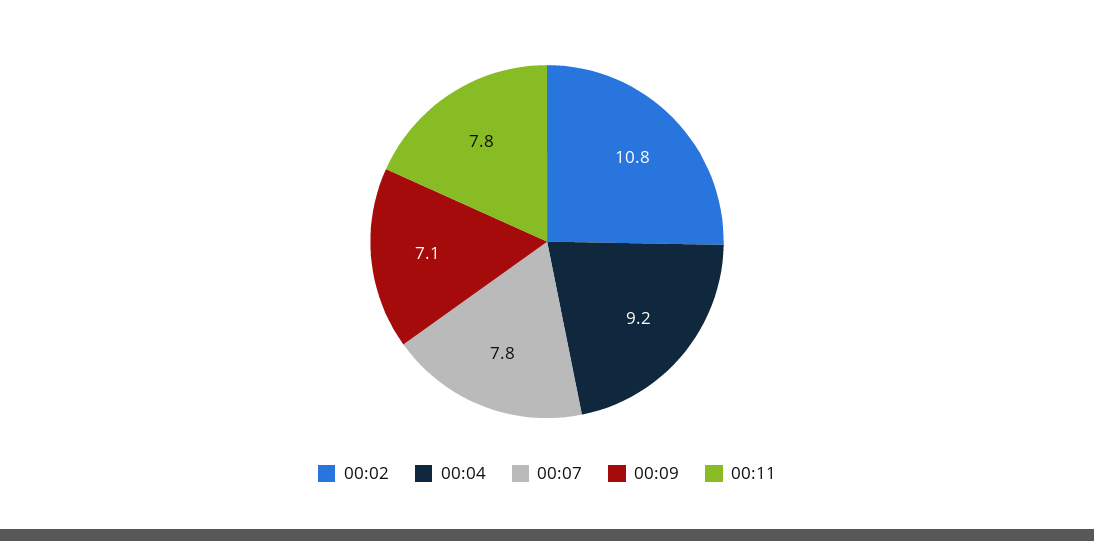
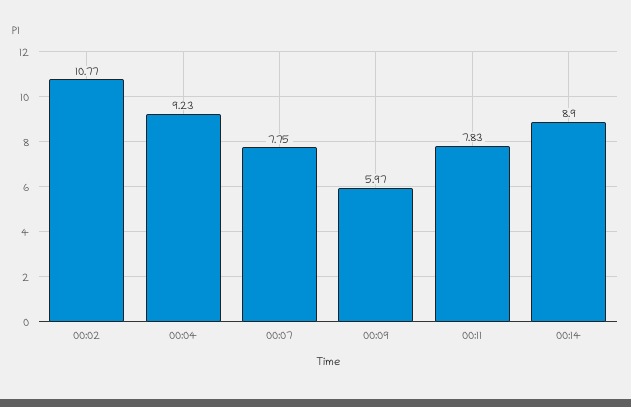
00:09: 7.1 -> 5.97
00:14: none -> 8.9

